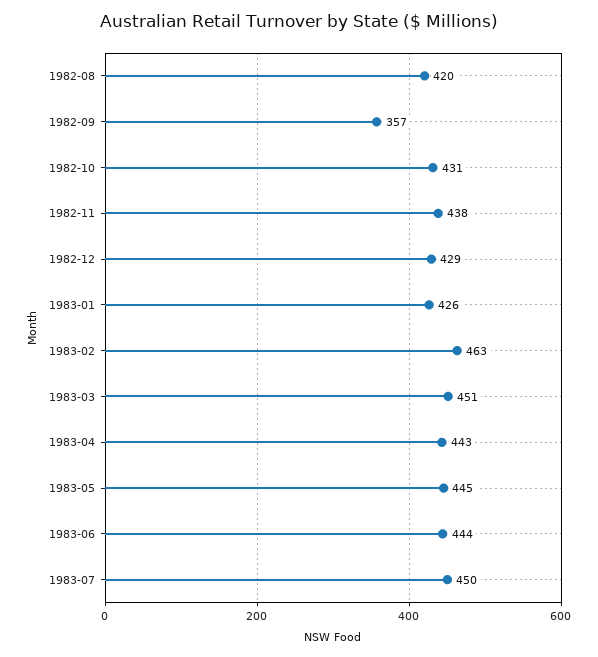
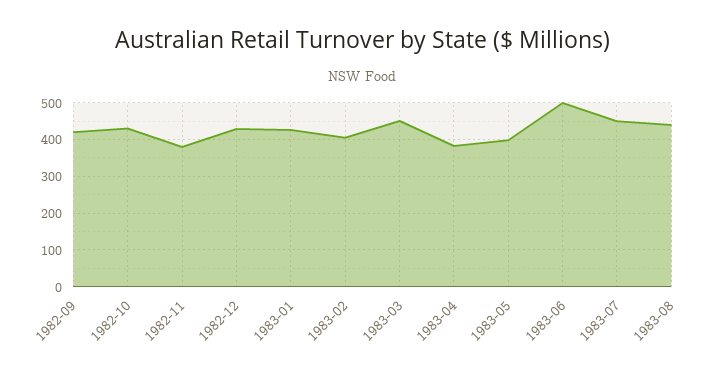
1982-08: 420 -> none
1982-09: 357 -> 420
1982-11: 438 -> 380
1983-02: 463 -> 400
1983-04: 443 -> 380
1983-05: 445 -> 400
1983-06: 444 -> 500
1983-08: none -> 440

